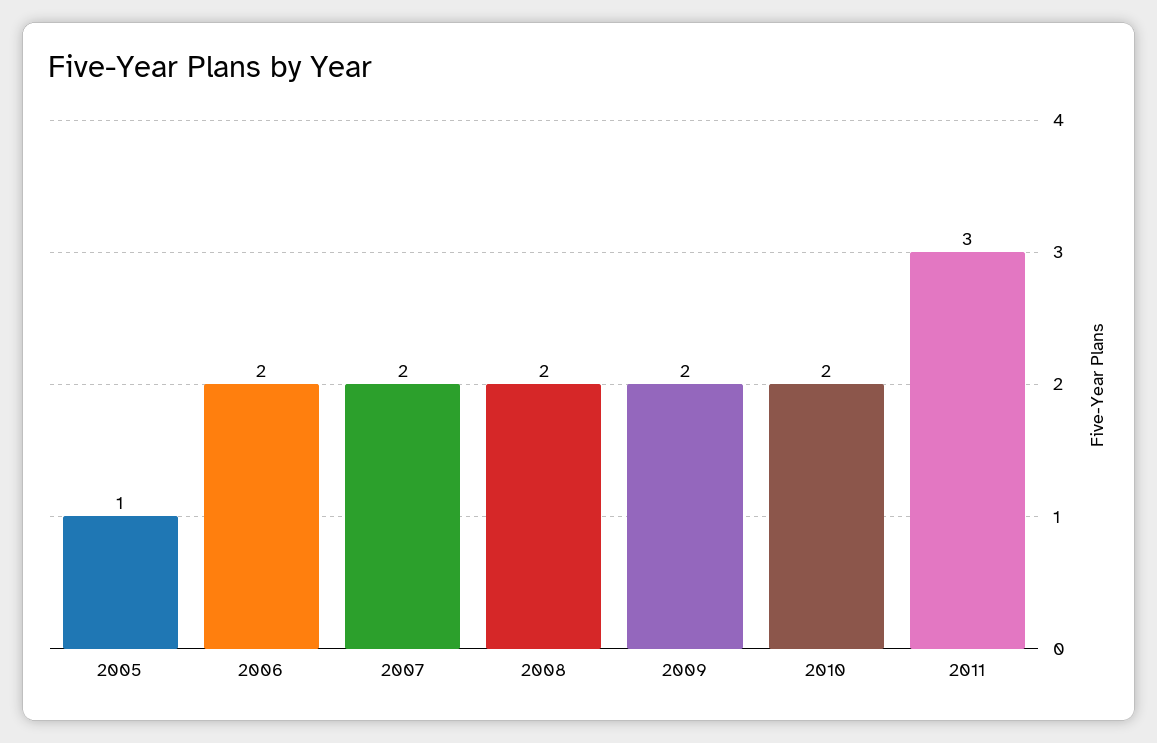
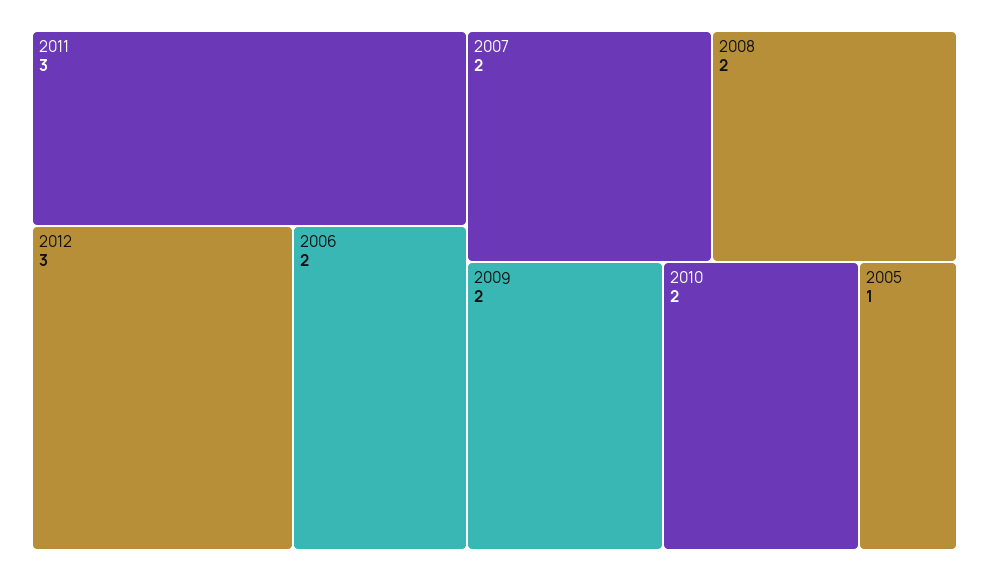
2012: none -> 3

